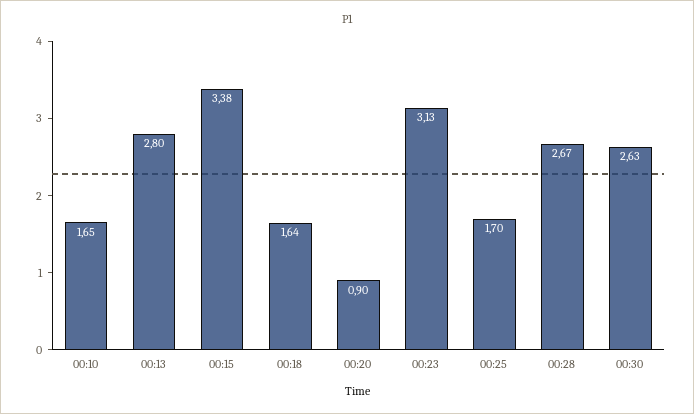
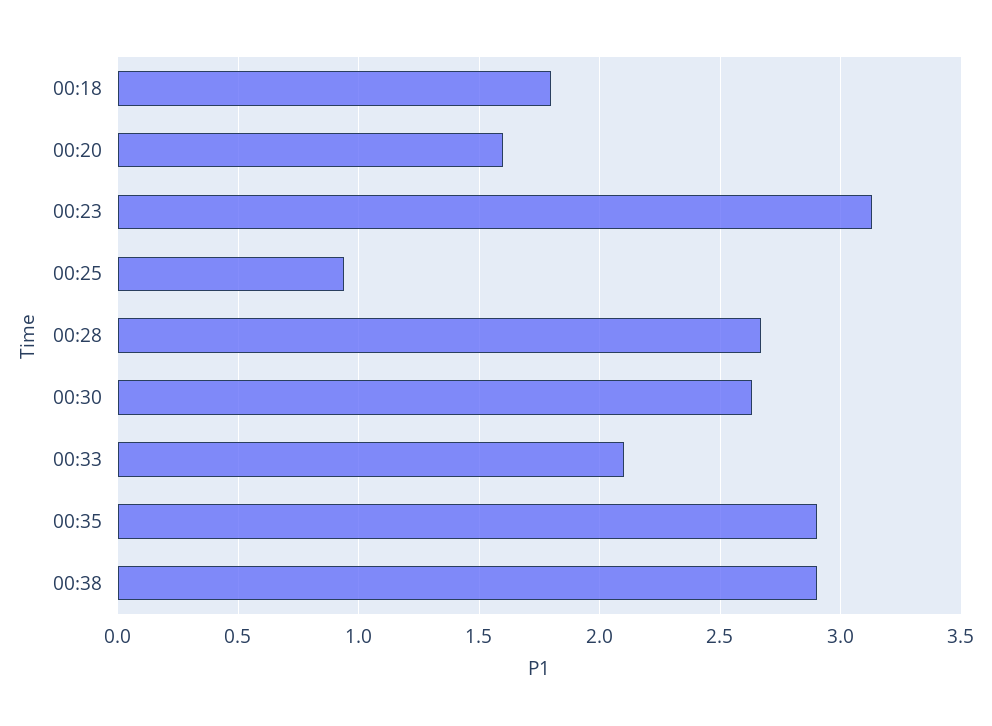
00:10: 1.65 -> none
00:13: 2.8 -> none
00:15: 3.38 -> none
00:18: 1.64 -> 1.8
00:20: 0.9 -> 1.6
00:25: 1.7 -> 0.95
00:33: none -> 2.1
00:35: none -> 2.9
00:38: none -> 2.9

